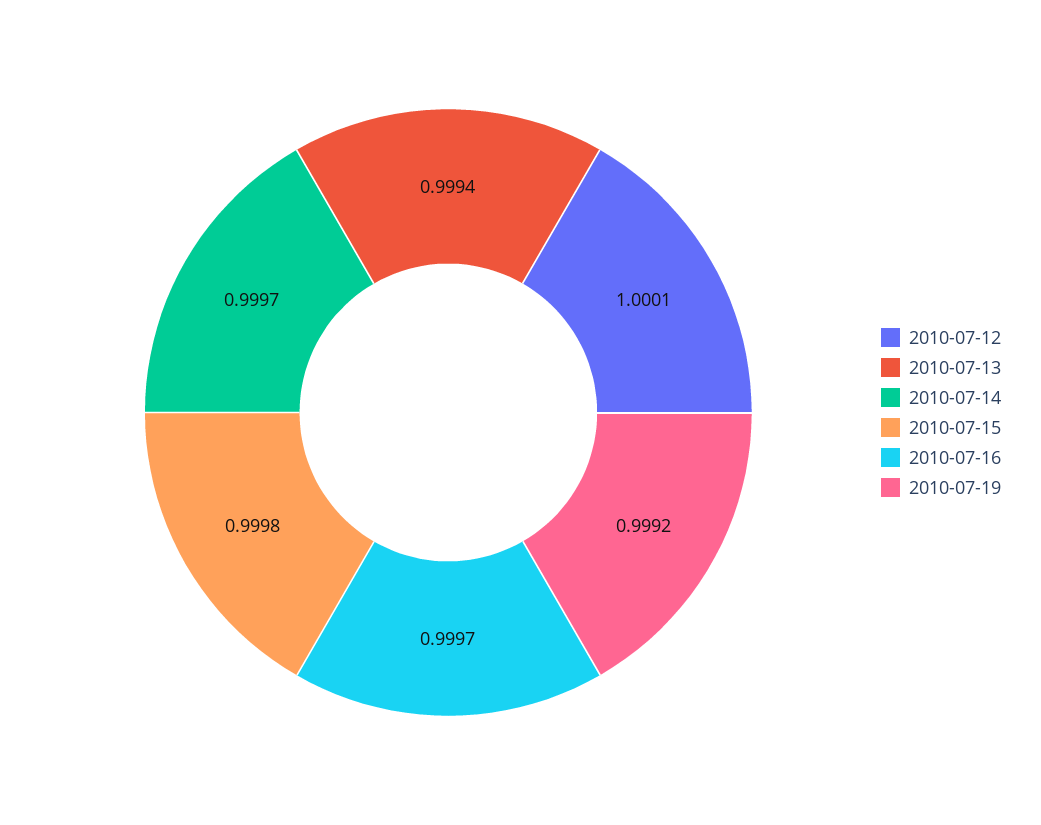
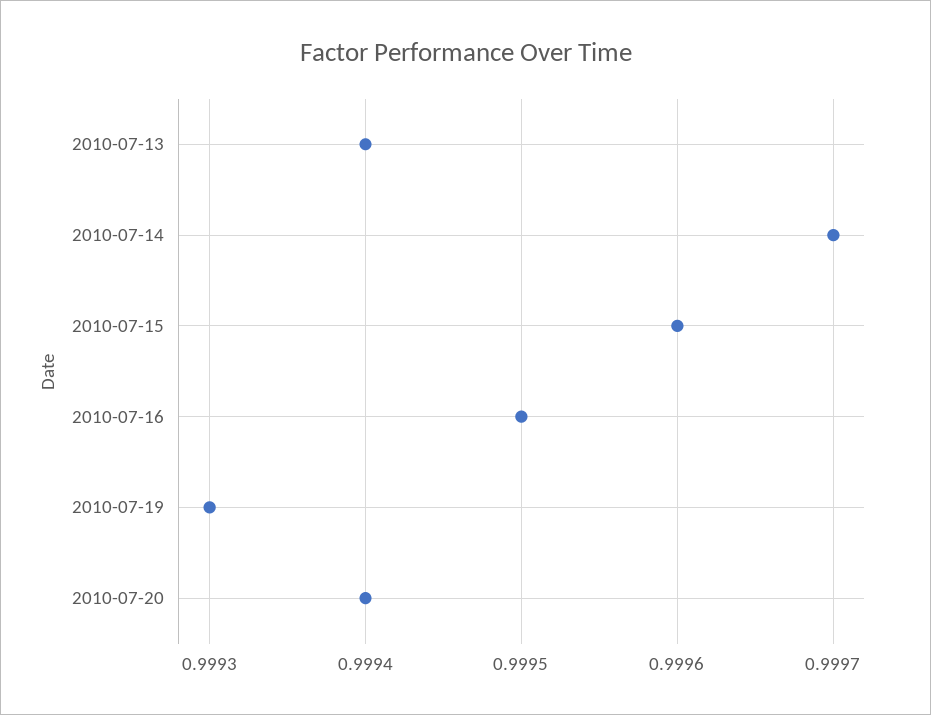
2010-07-12: 1.0001 -> none
2010-07-15: 0.9998 -> 0.9996
2010-07-16: 0.9997 -> 0.9995
2010-07-19: 0.9992 -> 0.9993
2010-07-20: none -> 0.9994

